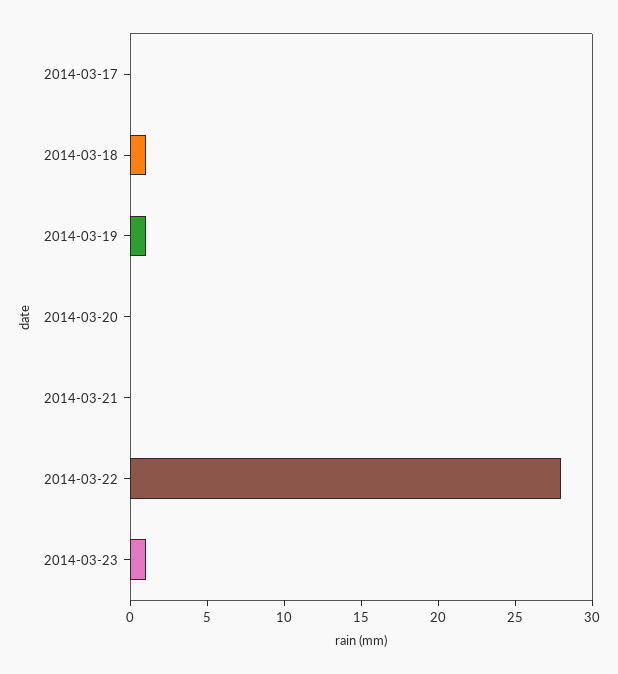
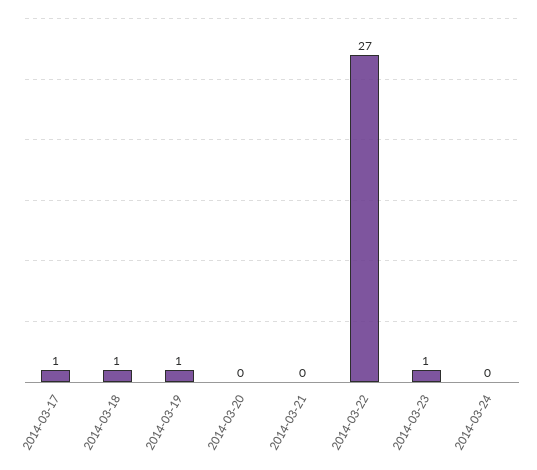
2014-03-17: 0 -> 1
2014-03-22: 28 -> 27
2014-03-24: none -> 0

